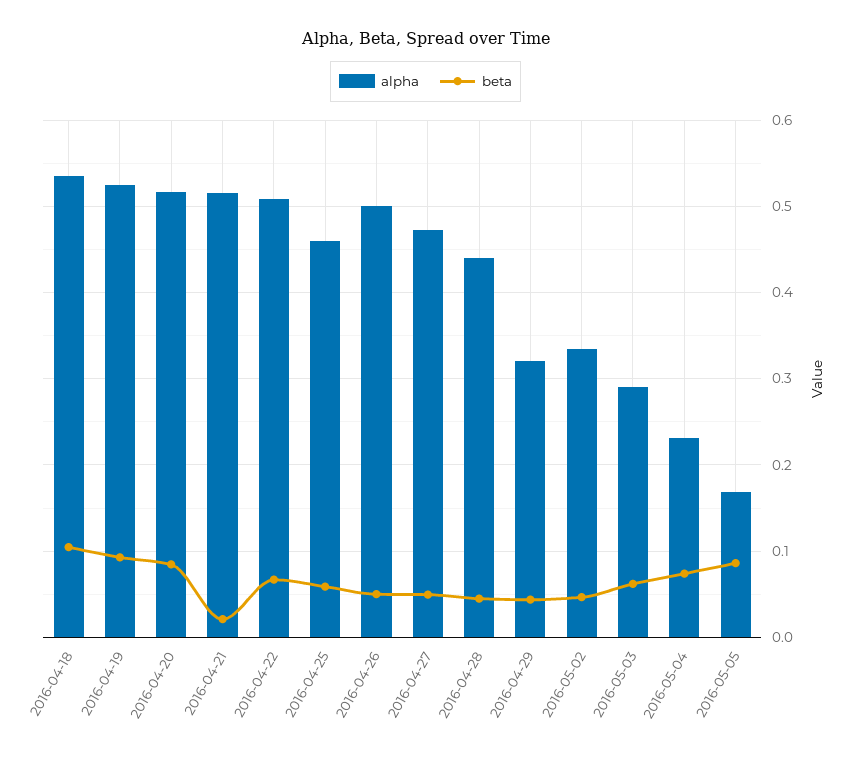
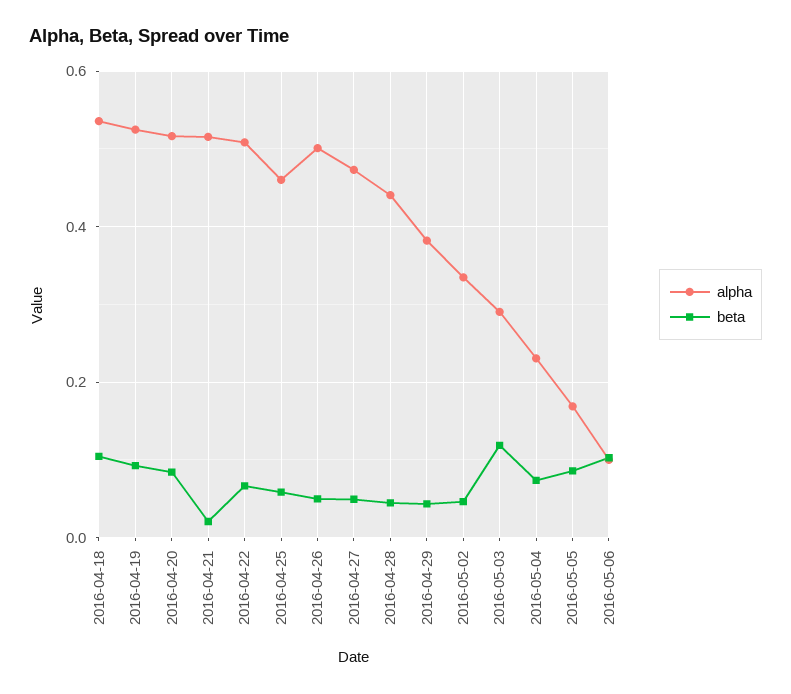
alpha, 2016-04-29: 0.32 -> 0.38
beta, 2016-05-03: 0.06 -> 0.12
alpha, 2016-05-06: none -> 0.1
beta, 2016-05-06: none -> 0.1

